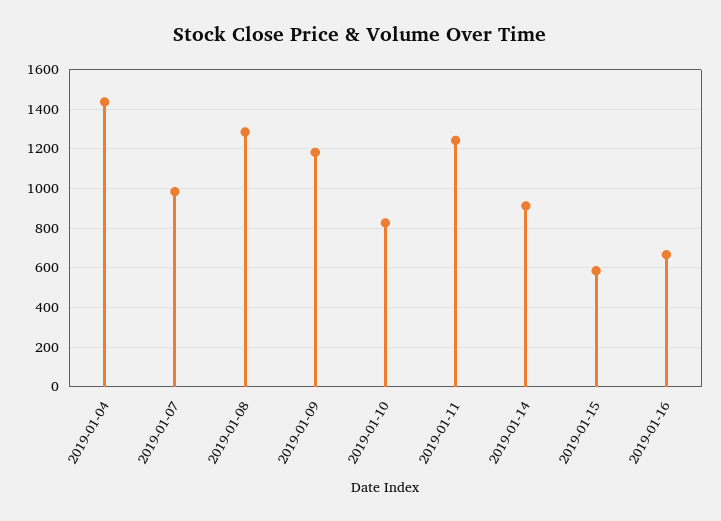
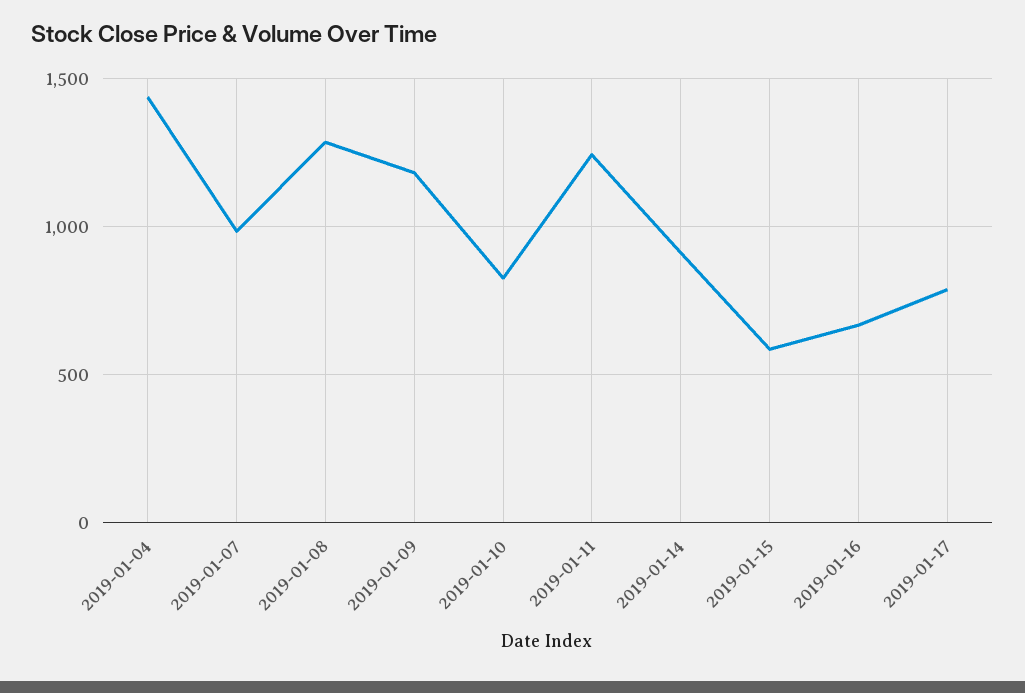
2019-01-17: none -> 800

